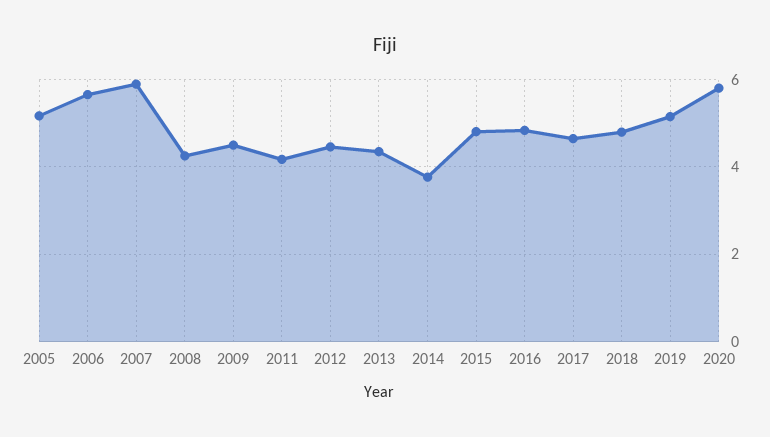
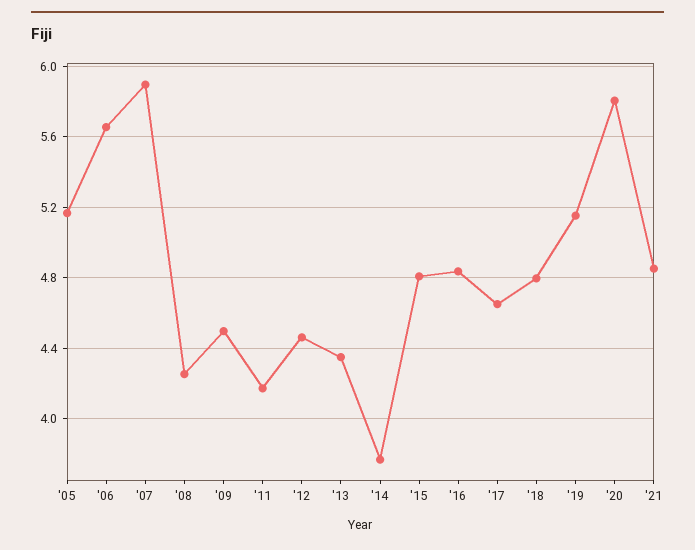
'21: none -> 4.85

